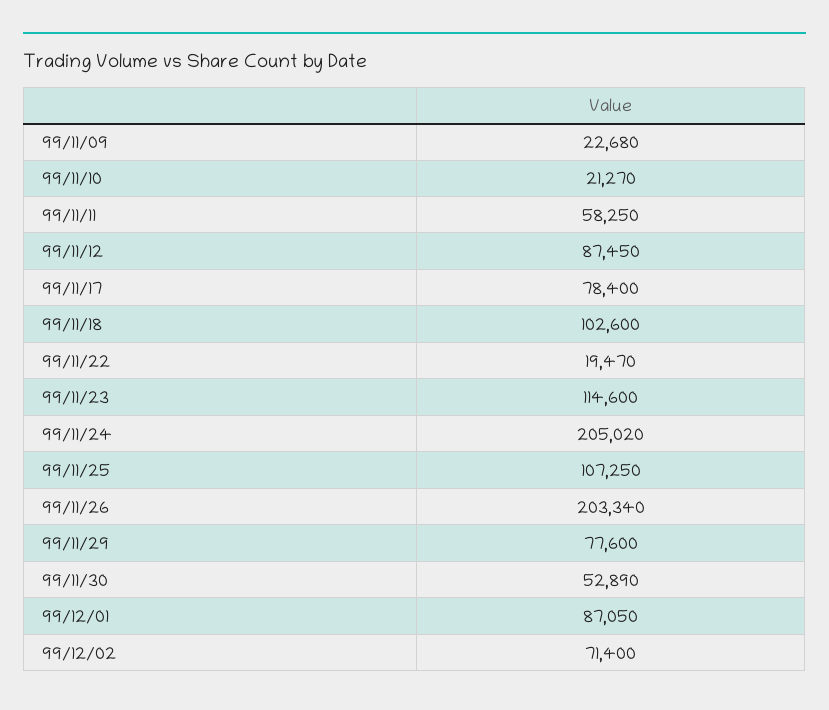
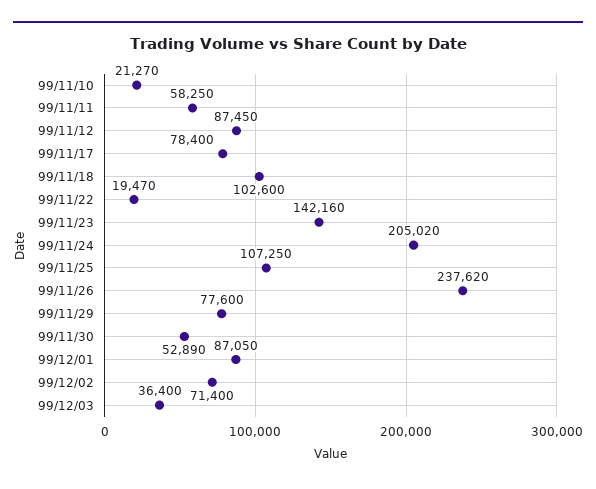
99/11/09: 22680 -> none
99/11/23: 114600 -> 142160
99/11/26: 203340 -> 237620
99/12/03: none -> 36400

